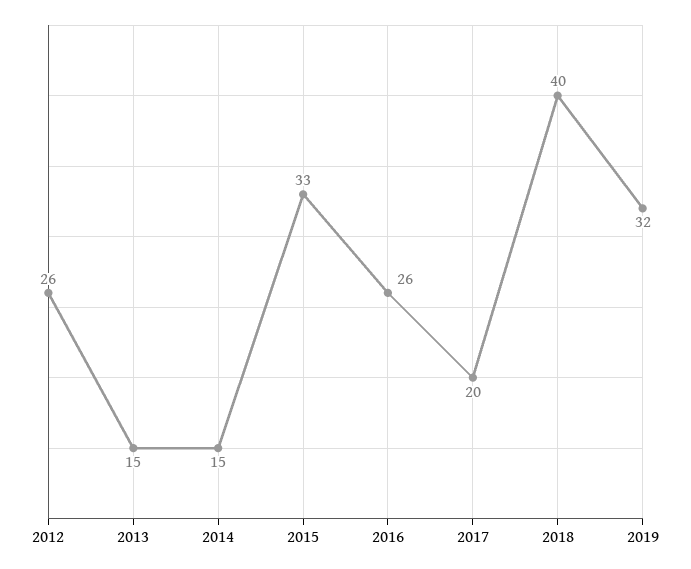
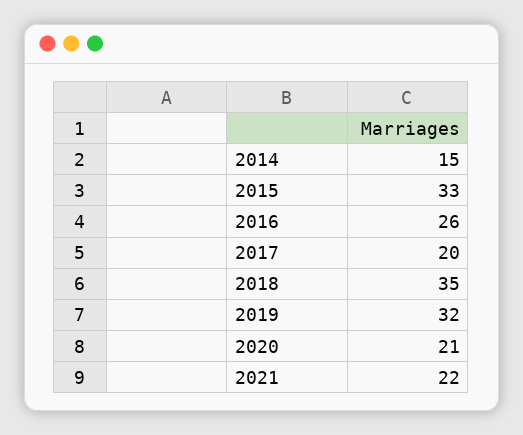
2012: 26 -> none
2013: 15 -> none
2018: 40 -> 35
2020: none -> 21
2021: none -> 22

